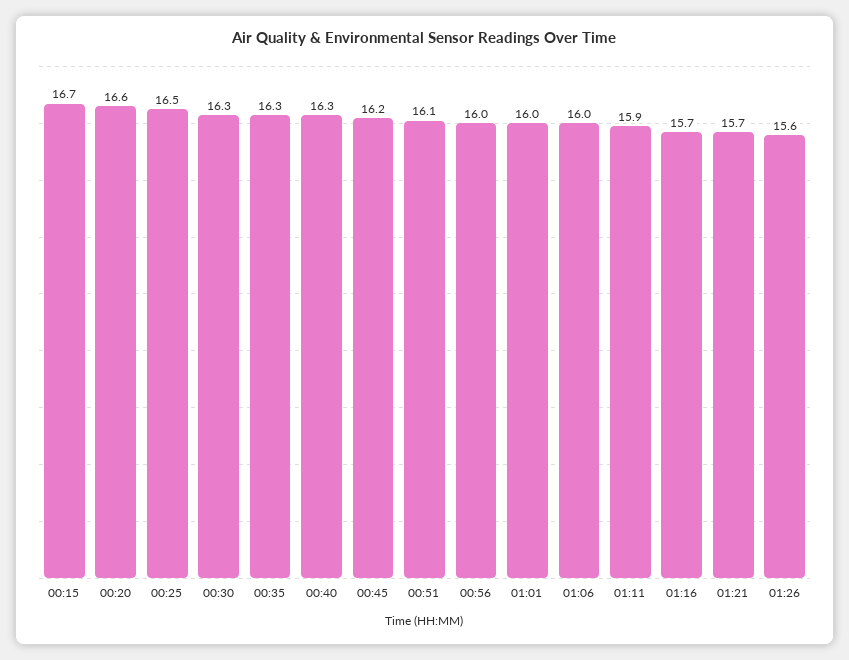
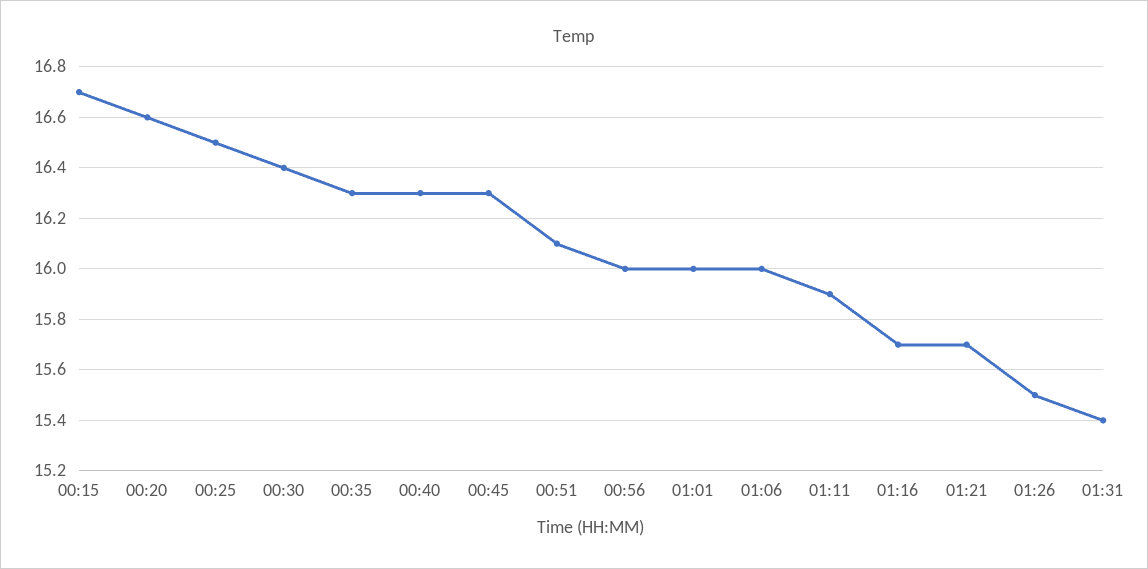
00:30: 16.3 -> 16.4
00:45: 16.2 -> 16.3
01:26: 15.6 -> 15.5
01:31: none -> 15.4

